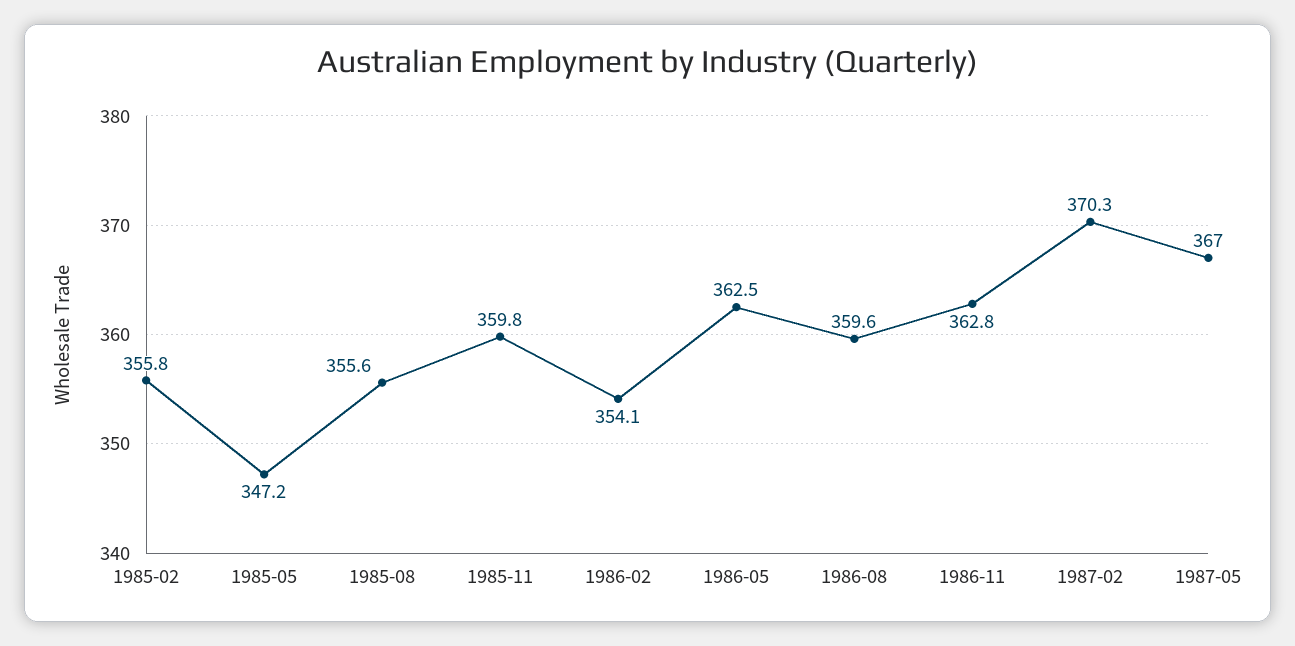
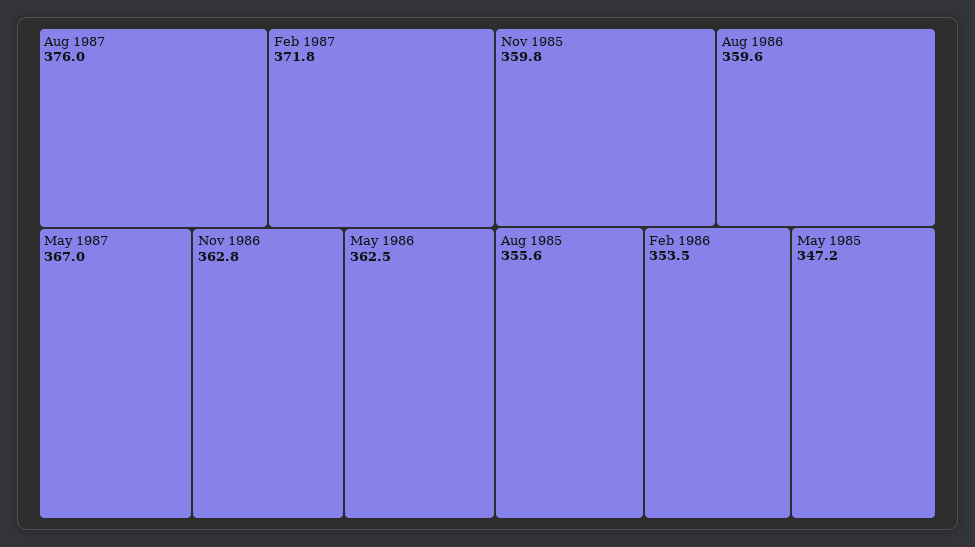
1985-02: 355.8 -> none
1986-02: 354.1 -> 353.5
1987-02: 370.3 -> 371.8
Aug 1987: none -> 376

